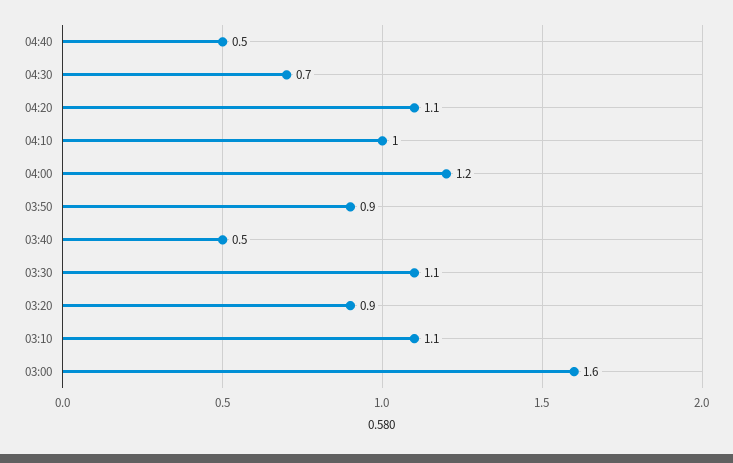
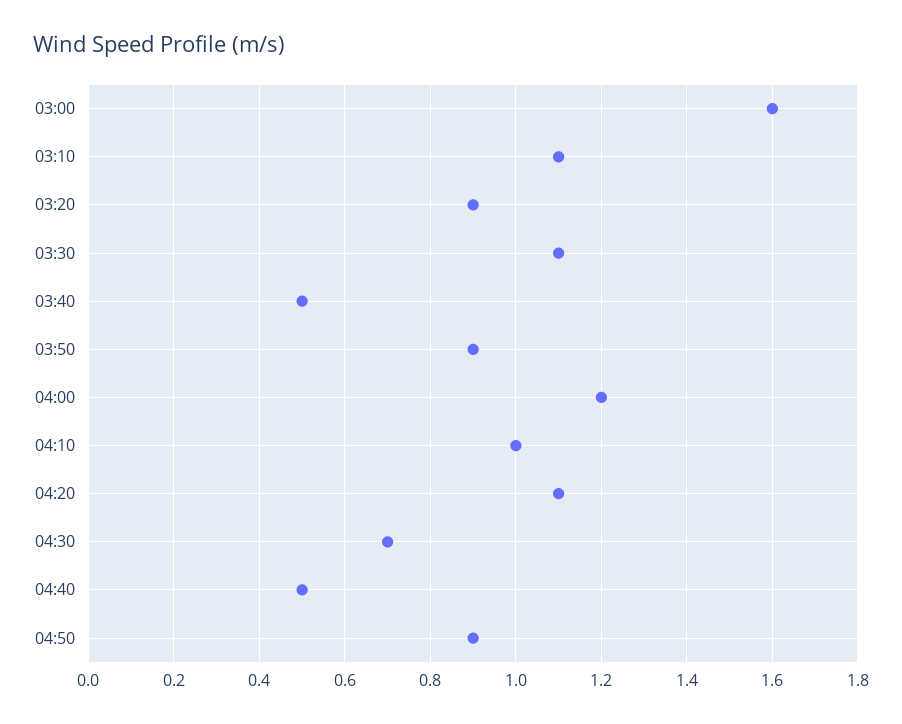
04:50: none -> 0.9

